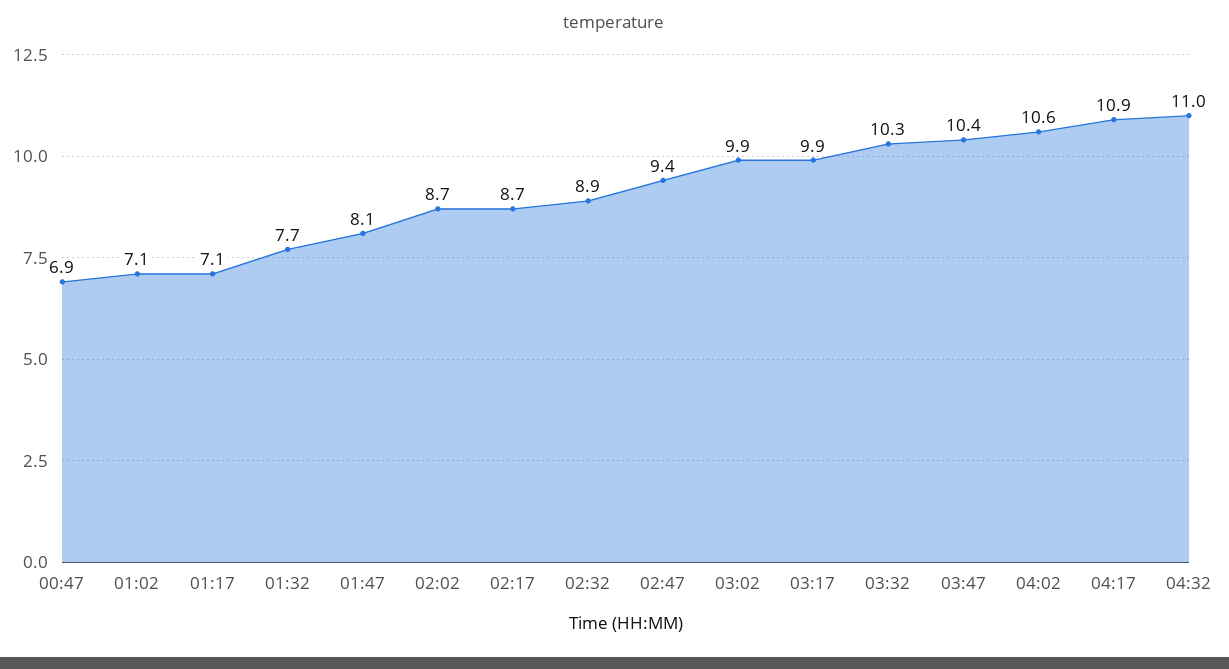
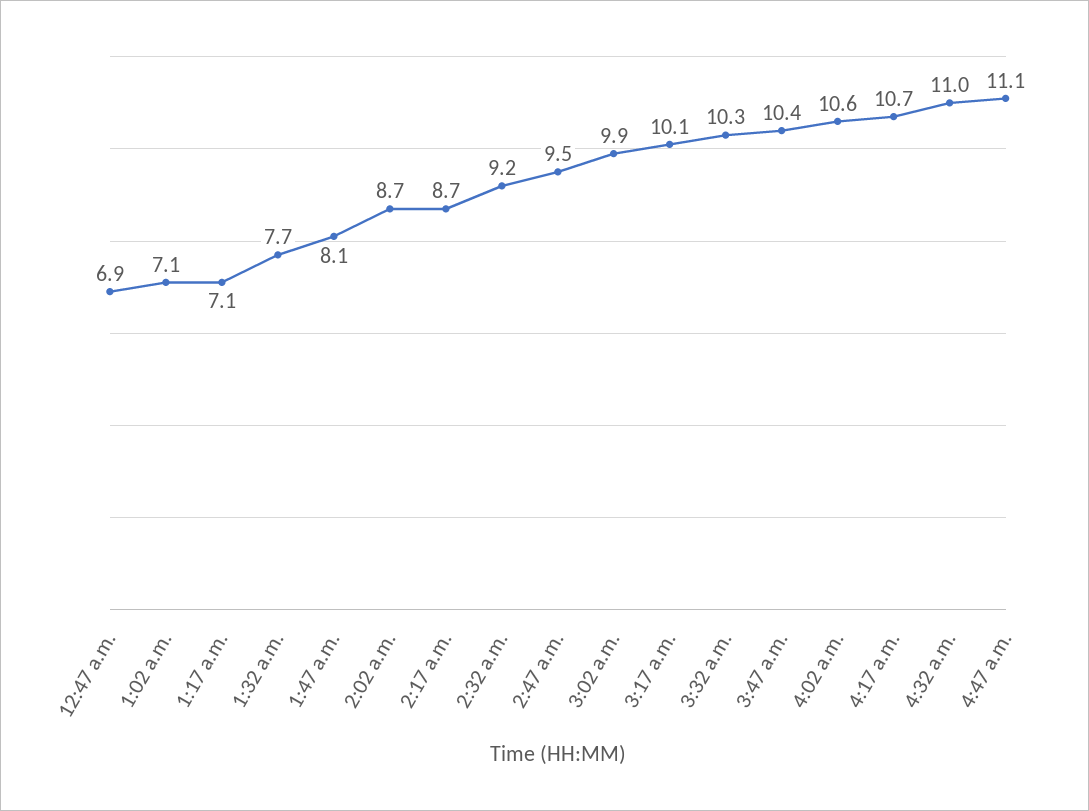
02:32: 8.9 -> 9.2
02:47: 9.4 -> 9.5
03:17: 9.9 -> 10.1
04:17: 10.9 -> 10.7
4:47 a.m.: none -> 11.1

